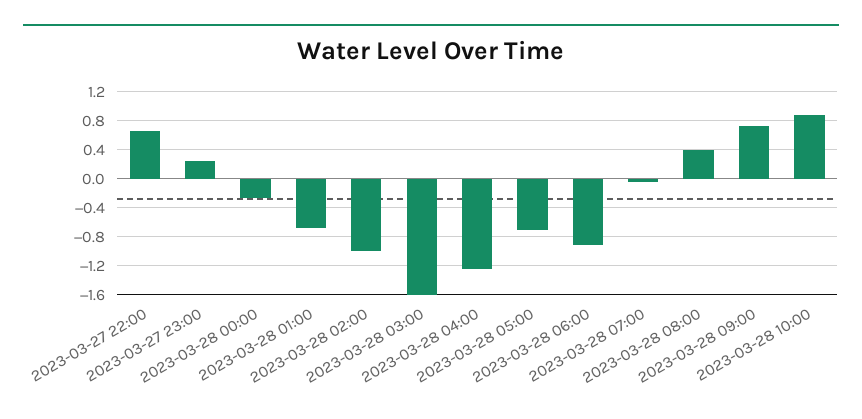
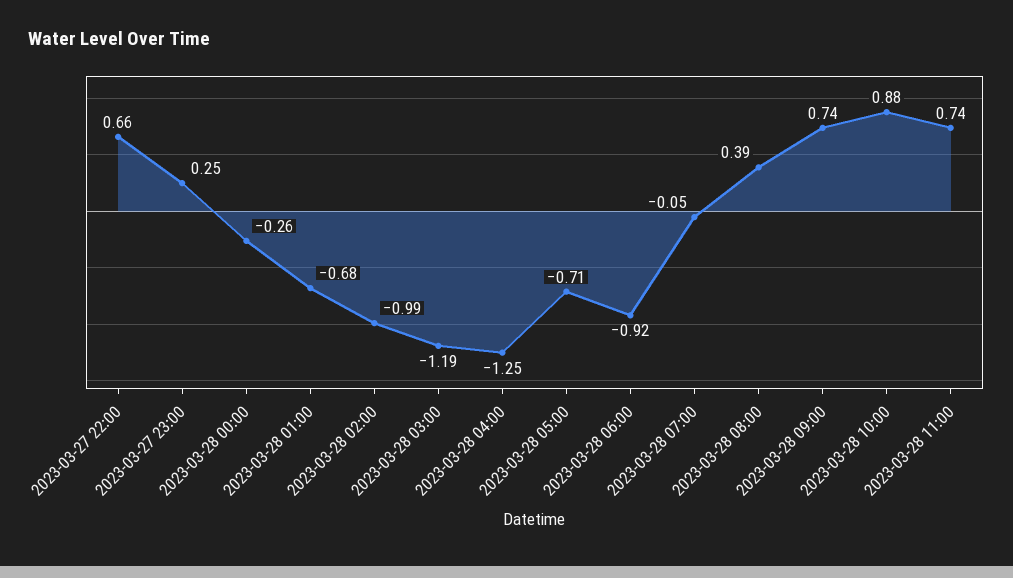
2023-03-28 03:00: -1.6 -> -1.19
2023-03-28 11:00: none -> 0.74

